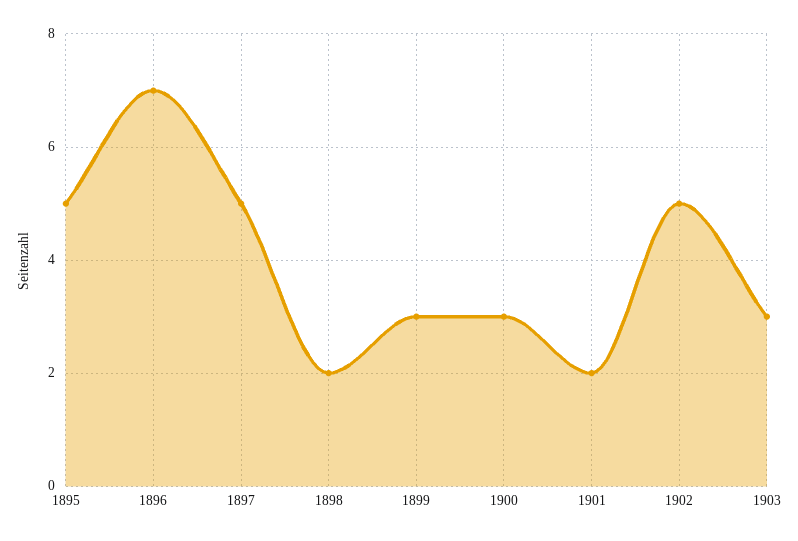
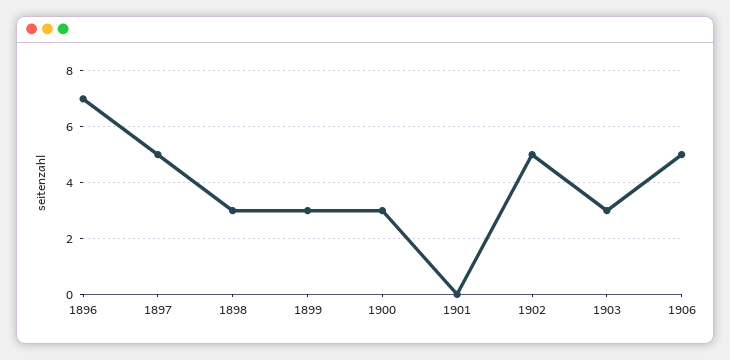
1895: 5 -> none
1898: 2 -> 3
1901: 2 -> 0
1906: none -> 5

